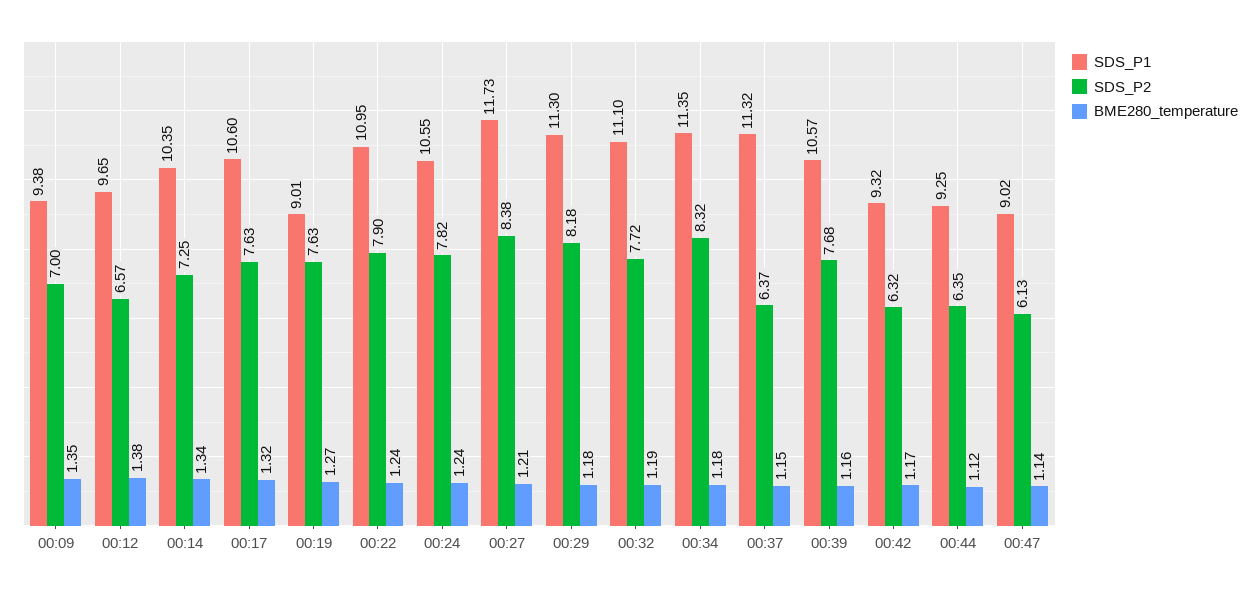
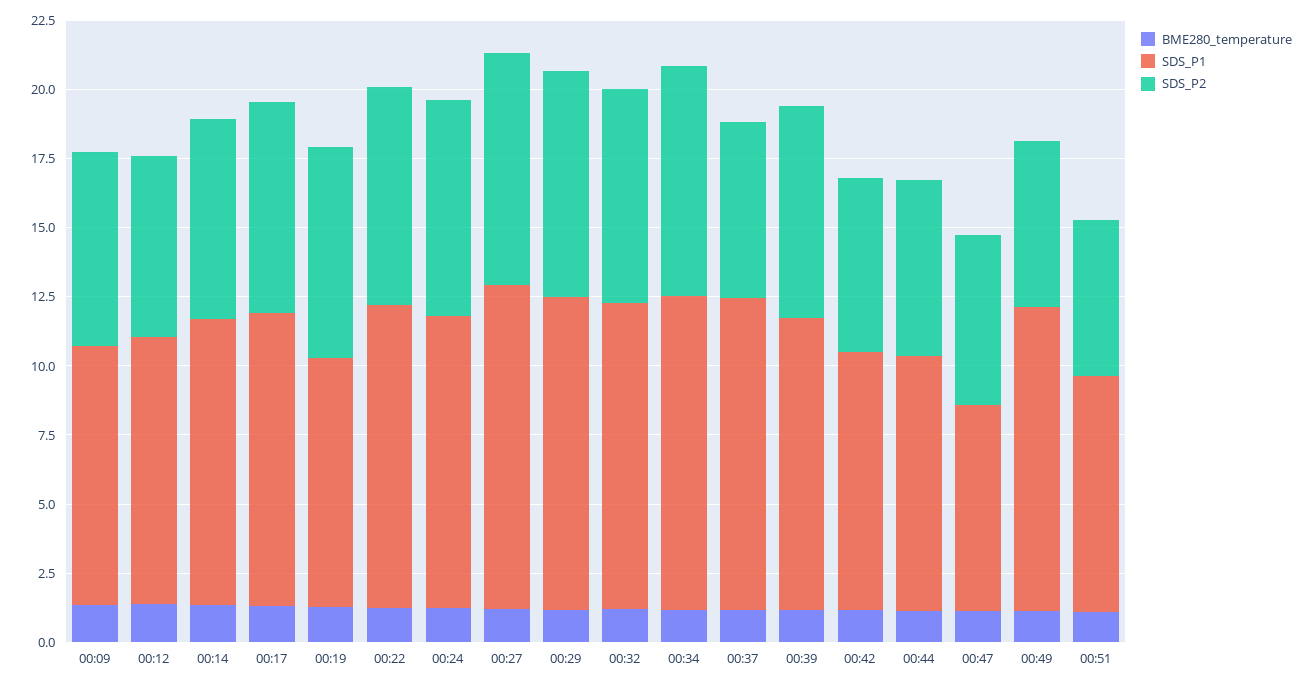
SDS_P1, 00:47: 9.02 -> 7.5
BME280_temperature, 00:49: none -> 1
SDS_P1, 00:49: none -> 11
SDS_P2, 00:49: none -> 6
BME280_temperature, 00:51: none -> 1
SDS_P1, 00:51: none -> 8.5
SDS_P2, 00:51: none -> 5.5

